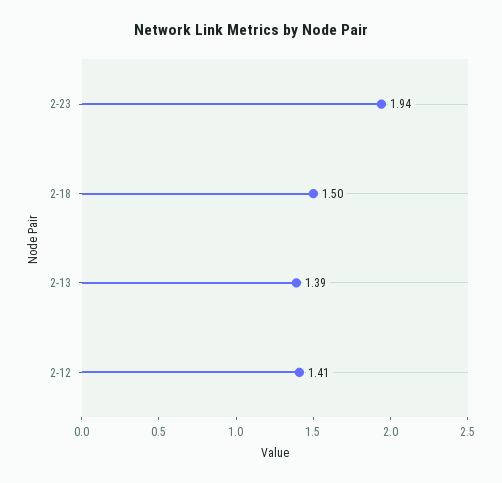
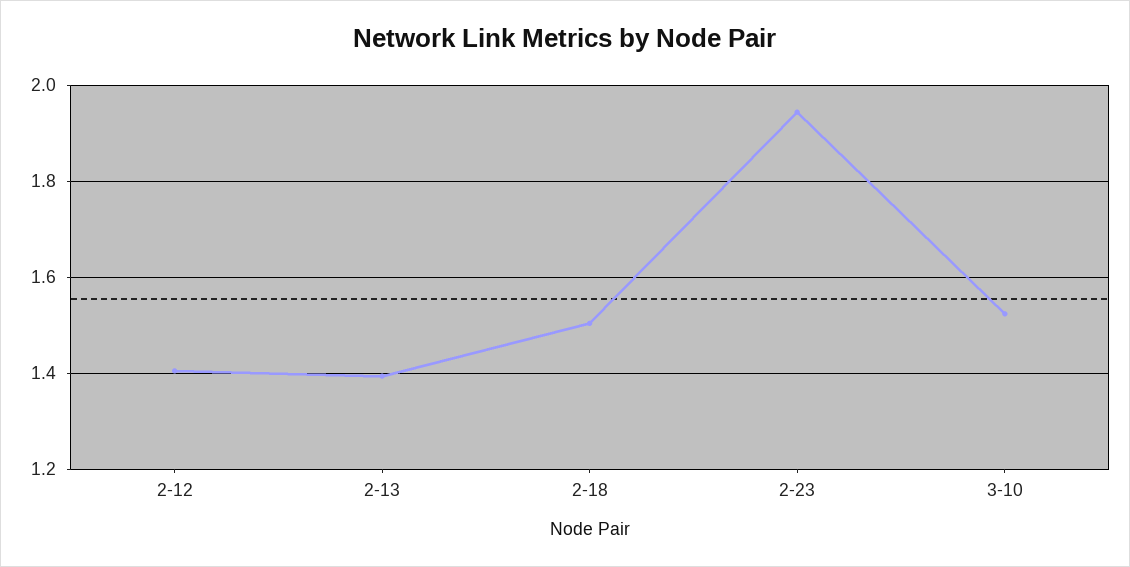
3-10: none -> 1.52

